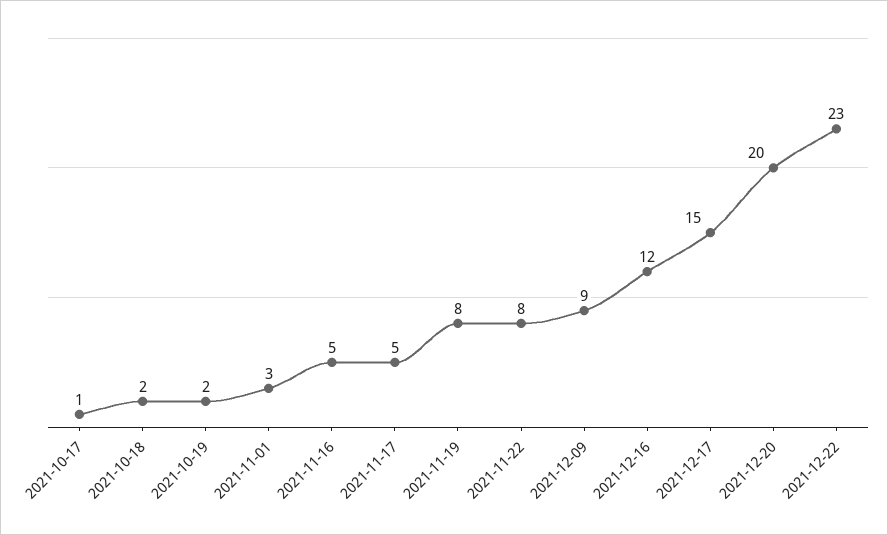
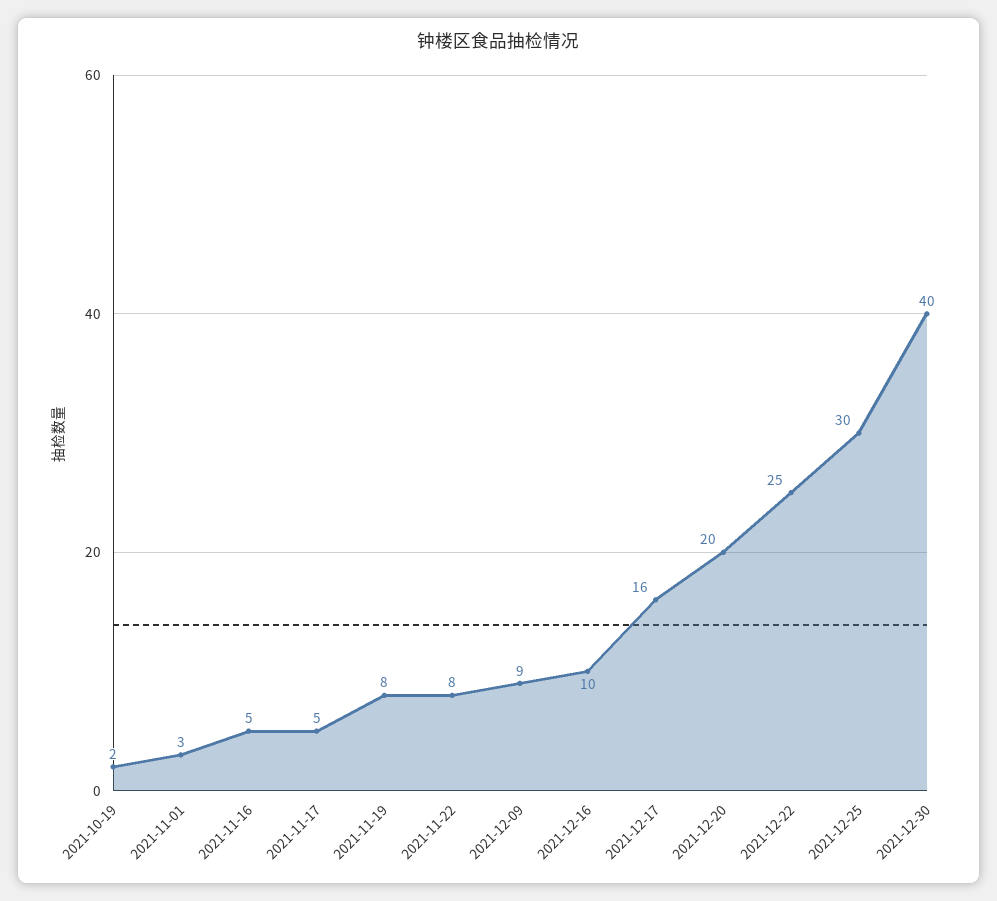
2021-10-17: 1 -> none
2021-10-18: 2 -> none
2021-12-16: 12 -> 10
2021-12-17: 15 -> 16
2021-12-22: 23 -> 25
2021-12-25: none -> 30
2021-12-30: none -> 40

